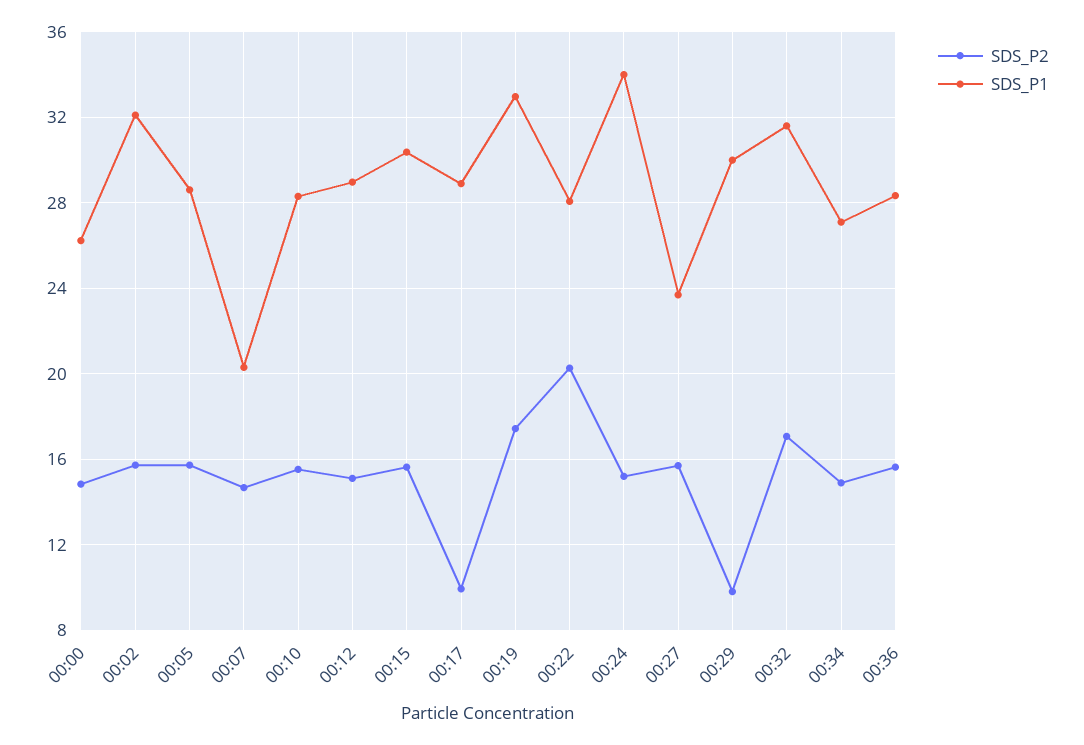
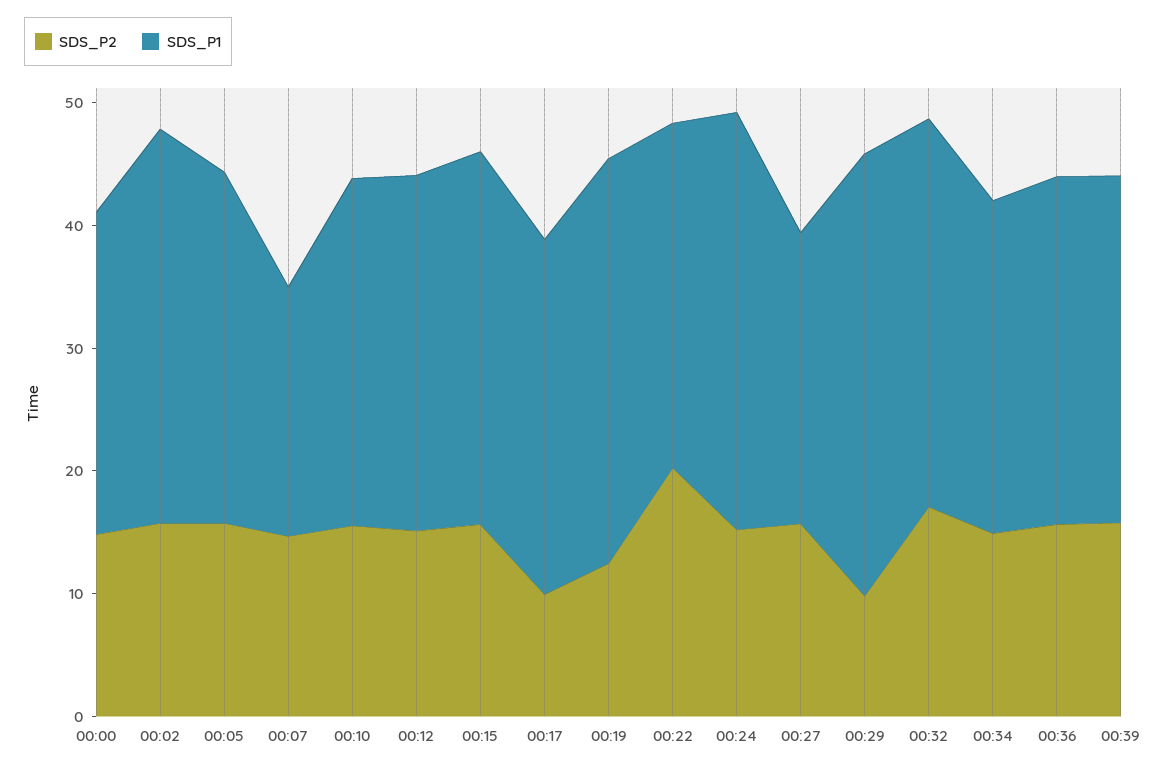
SDS_P2, 00:19: 17.5 -> 12
SDS_P1, 00:29: 30 -> 36
SDS_P2, 00:39: none -> 16
SDS_P1, 00:39: none -> 28

